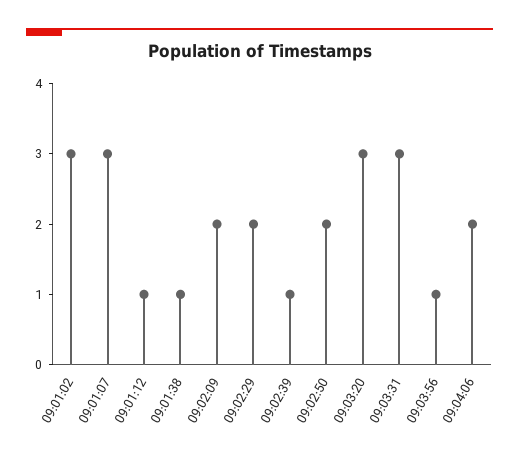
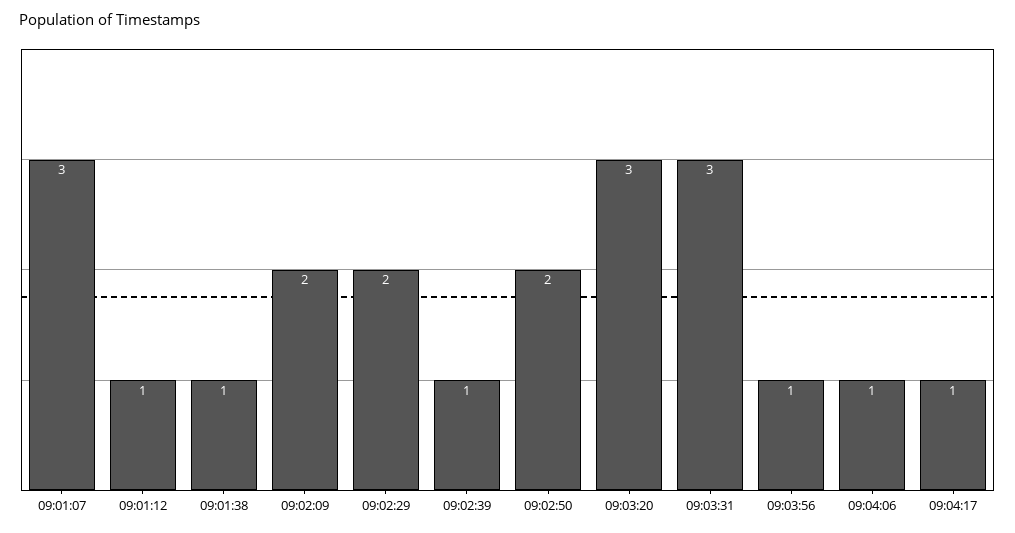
09:01:02: 3 -> none
09:04:06: 2 -> 1
09:04:17: none -> 1

